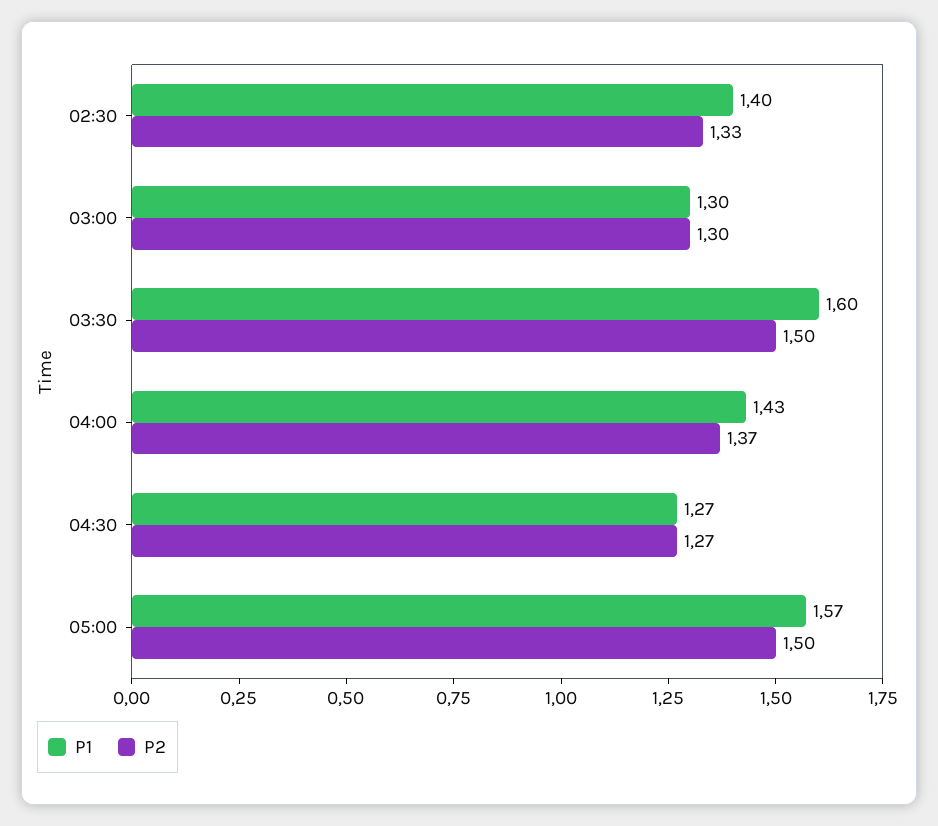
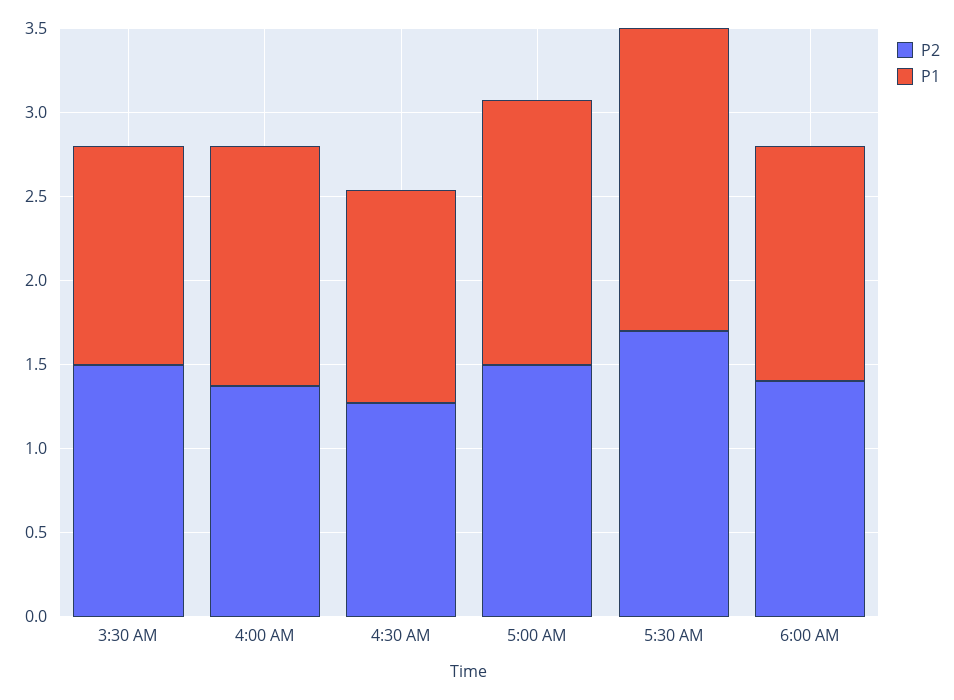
P1, 02:30: 1.4 -> none
P2, 02:30: 1.33 -> none
P1, 03:00: 1.3 -> none
P2, 03:00: 1.3 -> none
P1, 03:30: 1.6 -> 1.3
P2, 5:30 AM: none -> 1.7
P1, 5:30 AM: none -> 1.8
P2, 6:00 AM: none -> 1.4
P1, 6:00 AM: none -> 1.4

